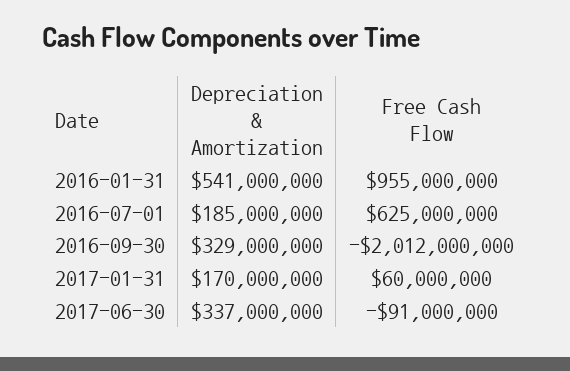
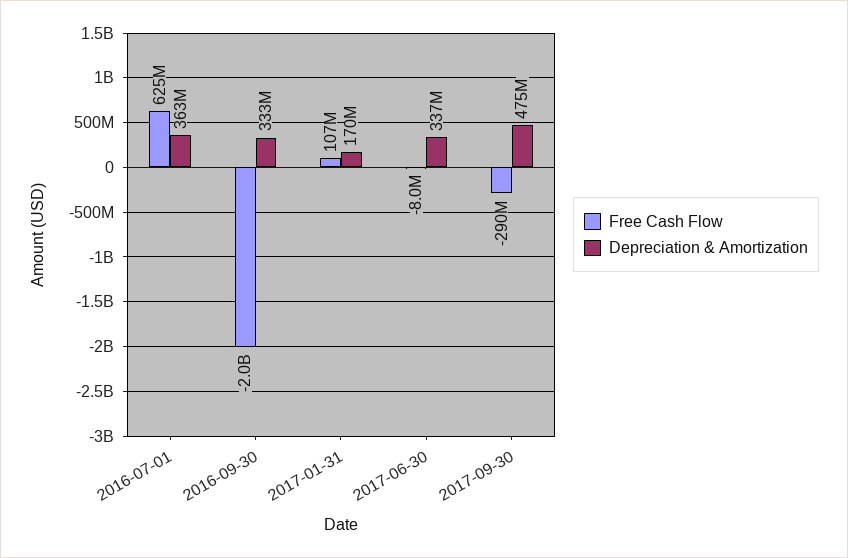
Depreciation & Amortization, 2016-01-31: 541000000 -> none
Free Cash Flow, 2016-01-31: 955000000 -> none
Depreciation & Amortization, 2016-07-01: 185000000 -> 363000000
Depreciation & Amortization, 2016-09-30: 329000000 -> 333000000
Free Cash Flow, 2017-01-31: 60000000 -> 107000000
Free Cash Flow, 2017-06-30: -91000000 -> -8000000
Free Cash Flow, 2017-09-30: none -> -290000000
Depreciation & Amortization, 2017-09-30: none -> 475000000

